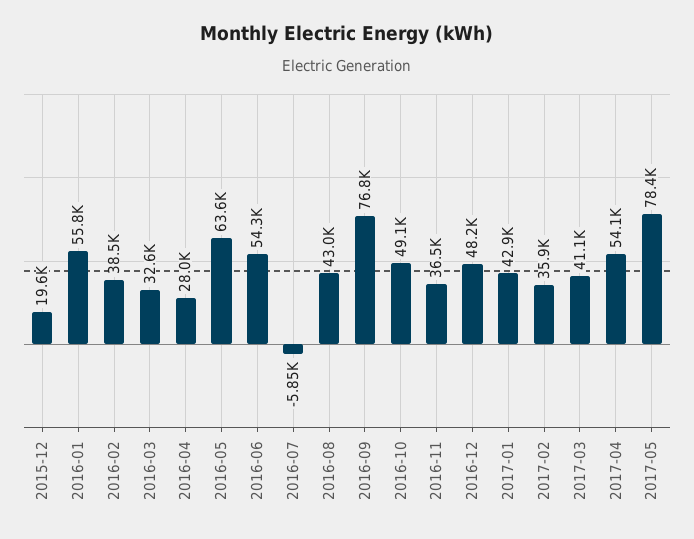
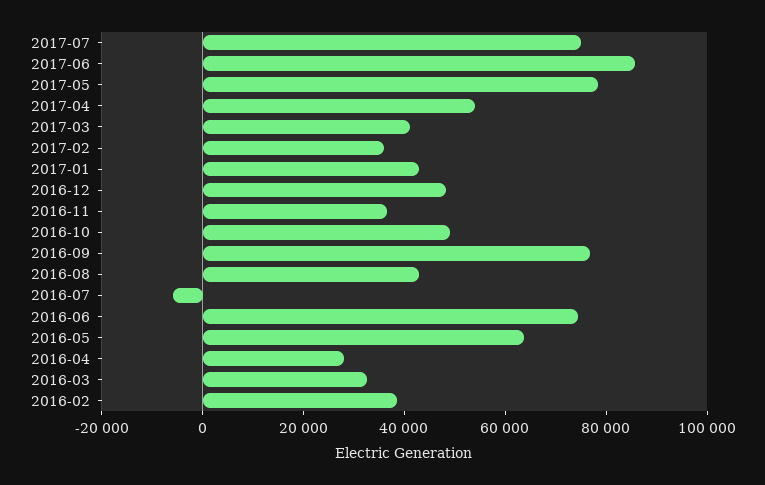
2015-12: 19600 -> none
2016-01: 55800 -> none
2016-06: 54300 -> 75000
2017-07: none -> 75000
2017-06: none -> 85000

